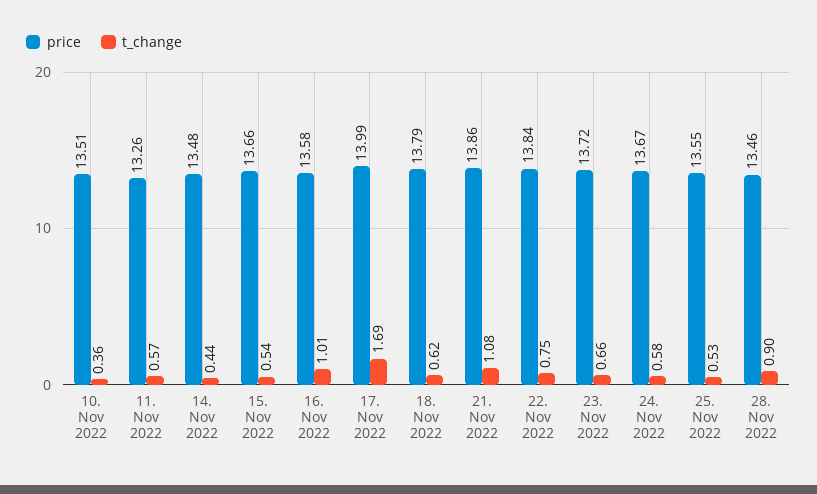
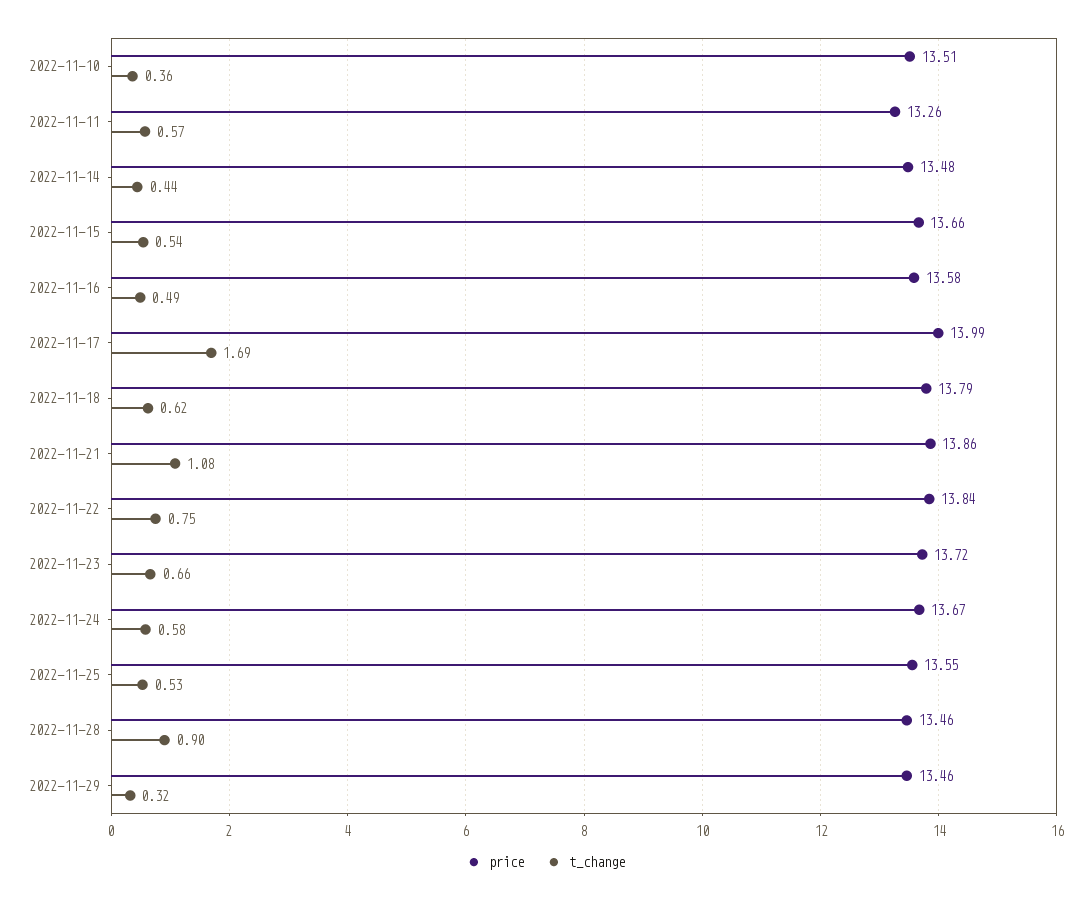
t_change, 16. Nov 2022: 1.01 -> 0.49
price, 2022-11-29: none -> 13.46
t_change, 2022-11-29: none -> 0.32

